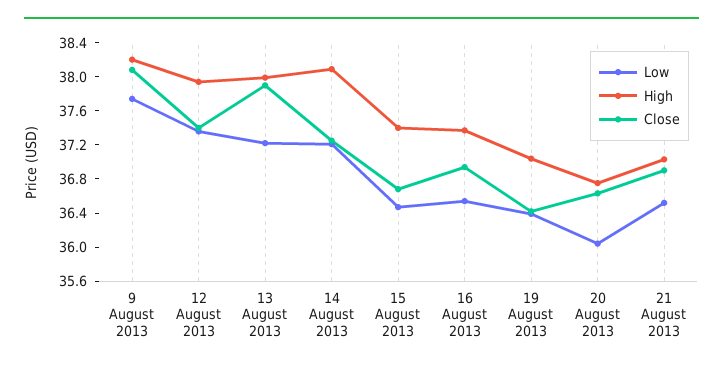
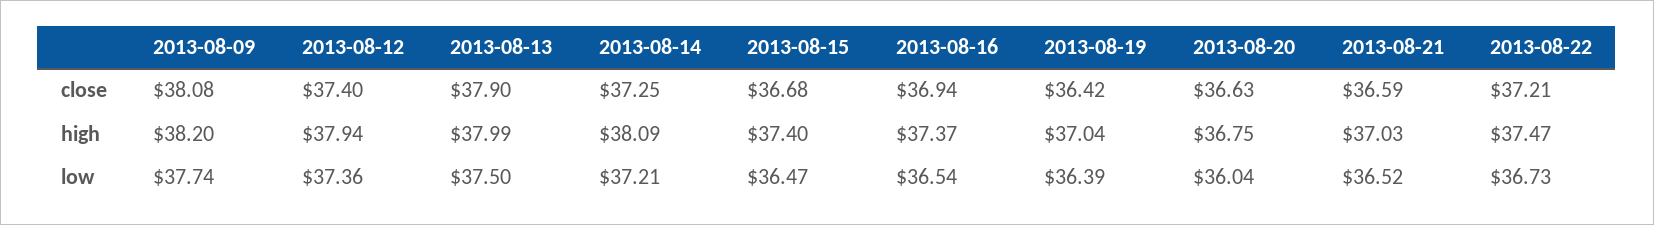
Low, 13 August 2013: 37.2 -> 37.5
Close, 21 August 2013: 36.9 -> 36.59
Close, 2013-08-22: none -> 37.21
High, 2013-08-22: none -> 37.47
Low, 2013-08-22: none -> 36.73

